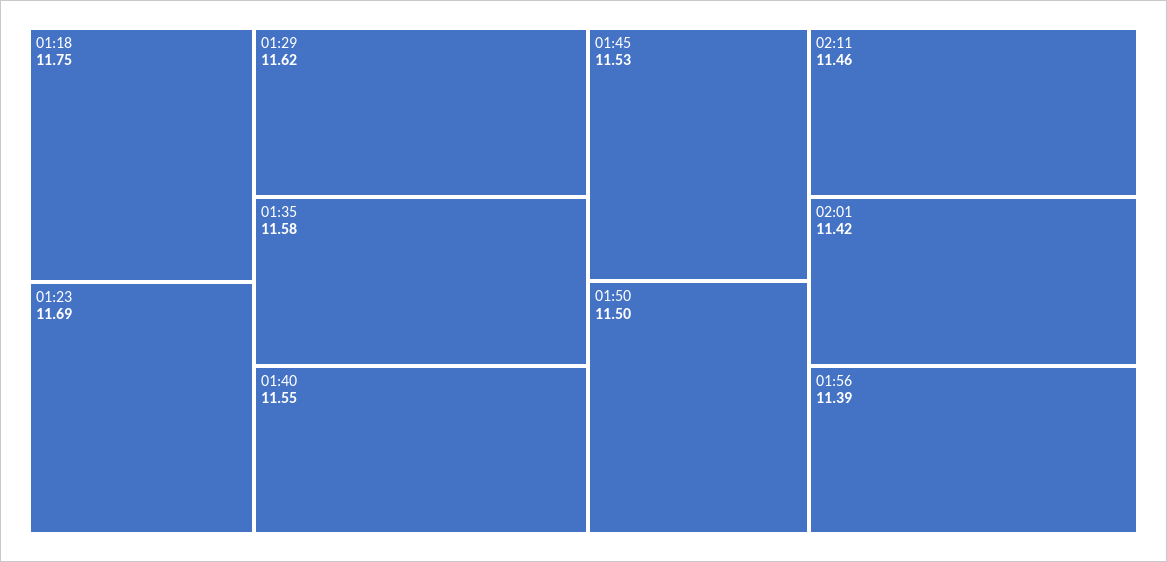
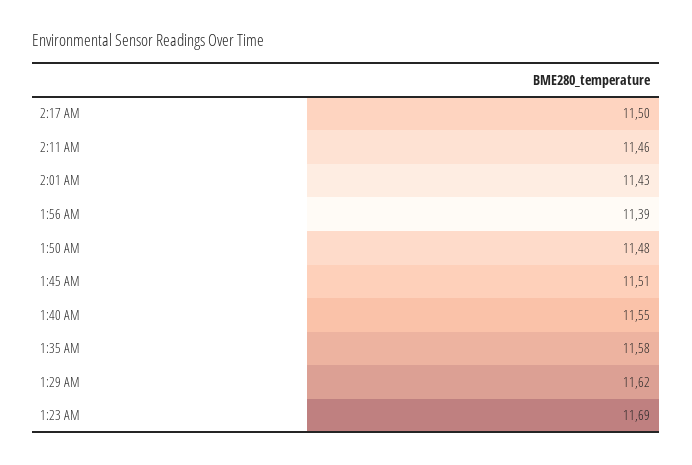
01:18: 11.75 -> none
01:45: 11.53 -> 11.51
01:50: 11.5 -> 11.48
02:01: 11.42 -> 11.43
2:17 AM: none -> 11.5

